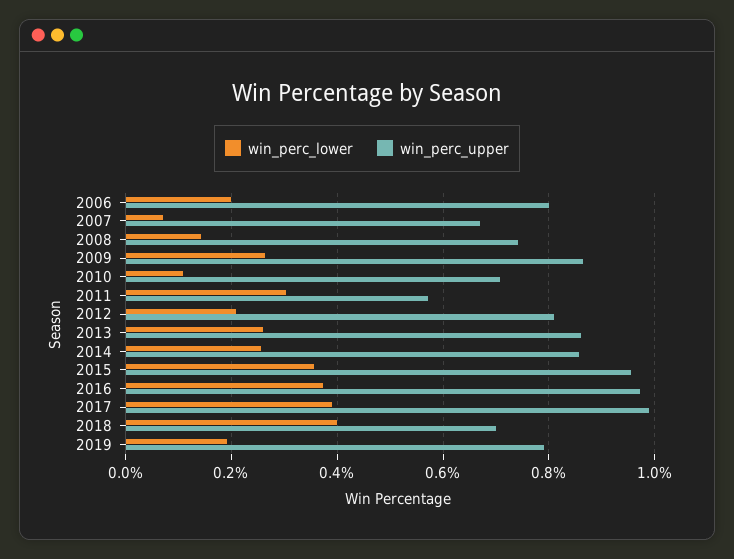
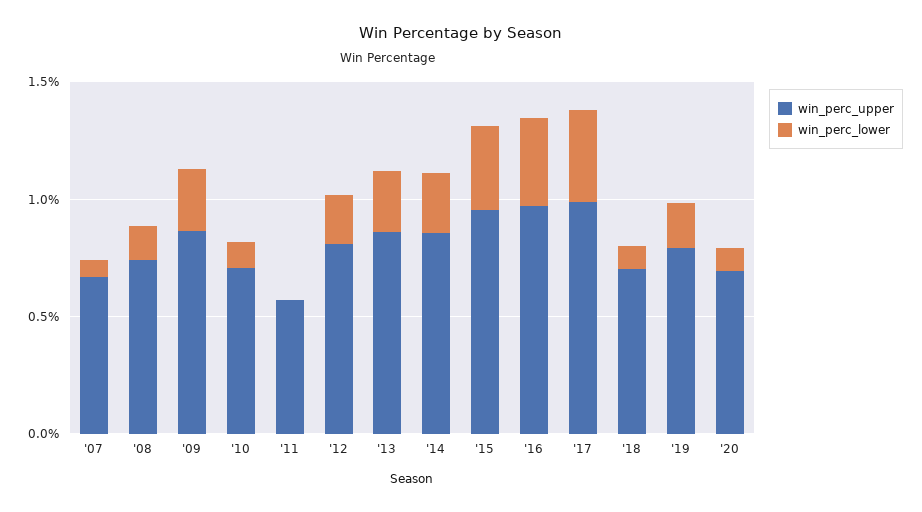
win_perc_lower, 2006: 0.2 -> none
win_perc_upper, 2006: 0.8 -> none
win_perc_lower, 2011: 0.3 -> 0
win_perc_lower, 2018: 0.4 -> 0.1
win_perc_upper, '20: none -> 0.7
win_perc_lower, '20: none -> 0.1

